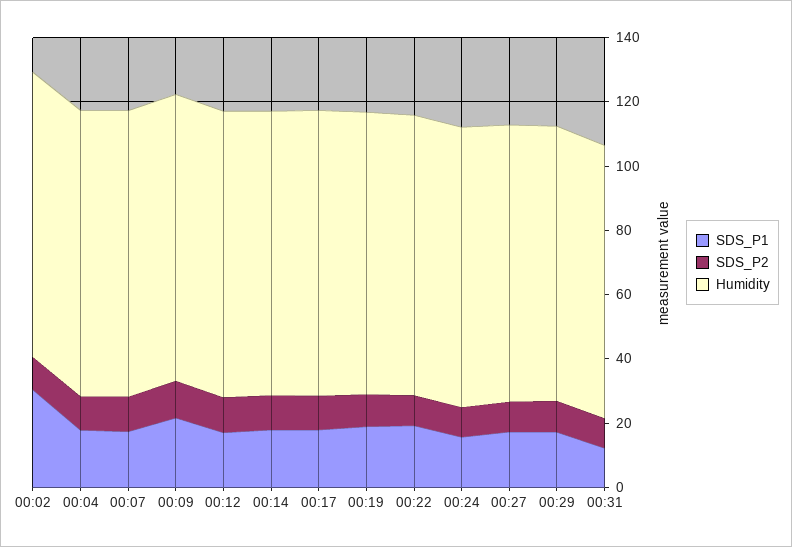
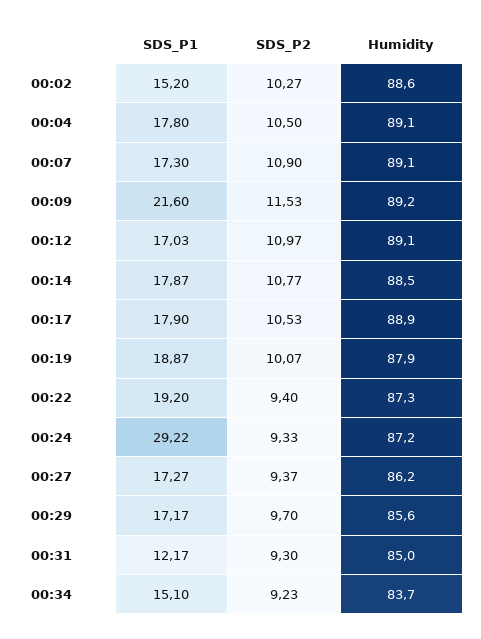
SDS_P1, 00:02: 30 -> 15.2
SDS_P1, 00:24: 15 -> 29.22
SDS_P1, 00:34: none -> 15.1
SDS_P2, 00:34: none -> 9.23
Humidity, 00:34: none -> 83.7

